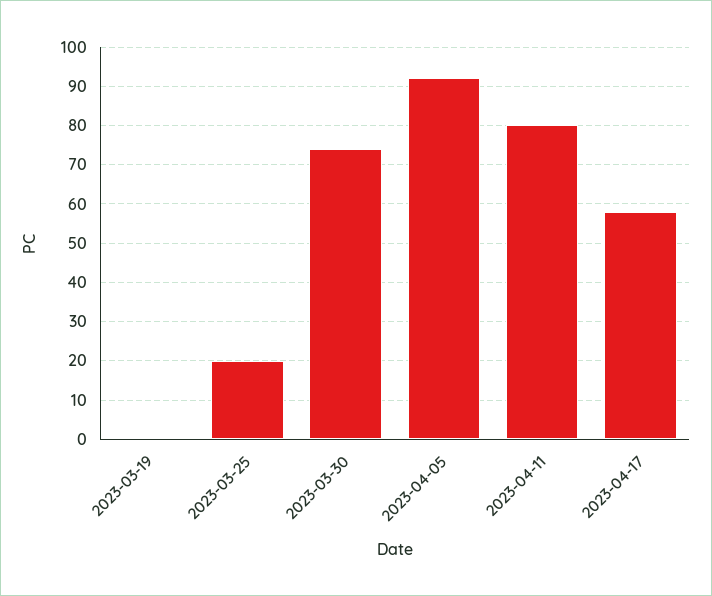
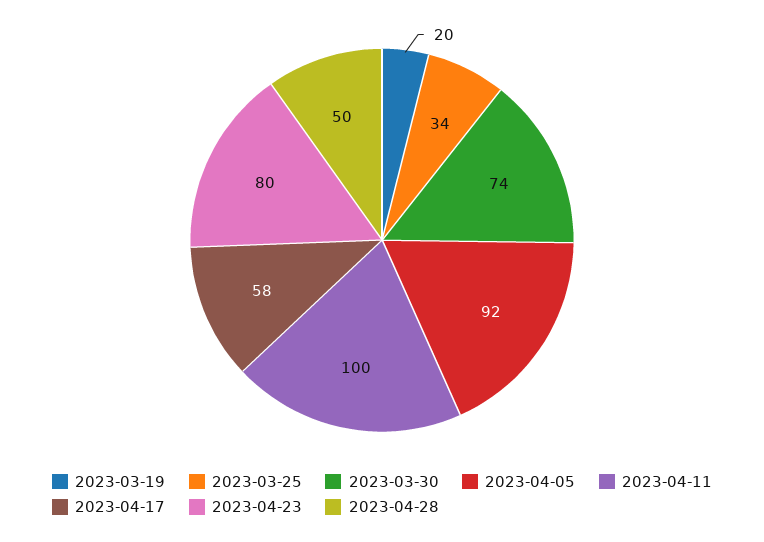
2023-03-19: 0 -> 20
2023-03-25: 20 -> 34
2023-04-11: 80 -> 100
2023-04-23: none -> 80
2023-04-28: none -> 50

